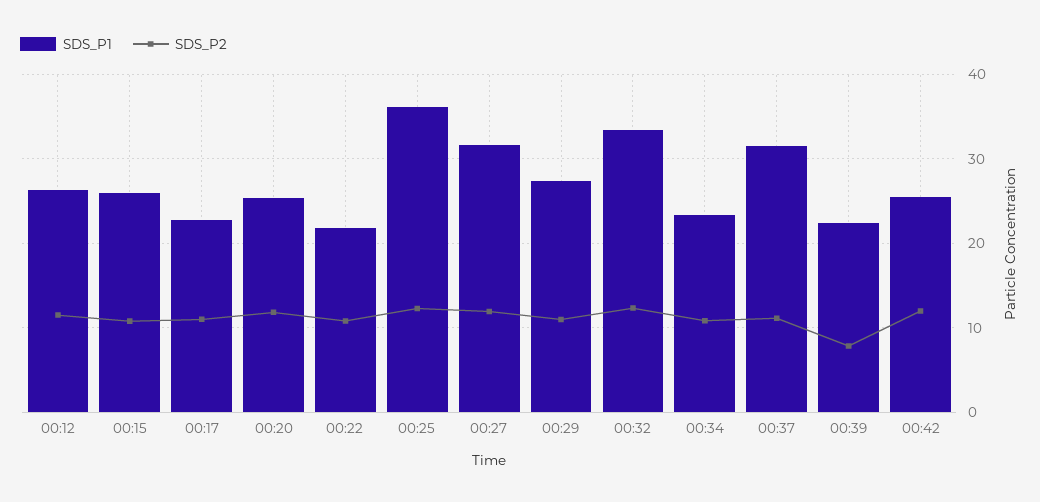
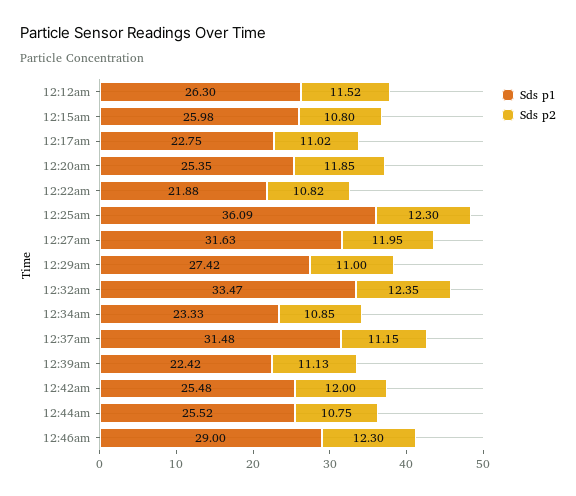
SDS_P2, 00:39: 8 -> 11.13
SDS_P1, 12:44am: none -> 25.52
SDS_P2, 12:44am: none -> 10.75
SDS_P1, 12:46am: none -> 29
SDS_P2, 12:46am: none -> 12.3

